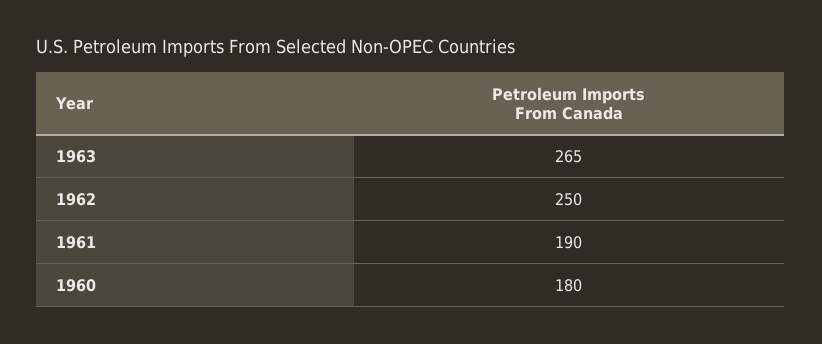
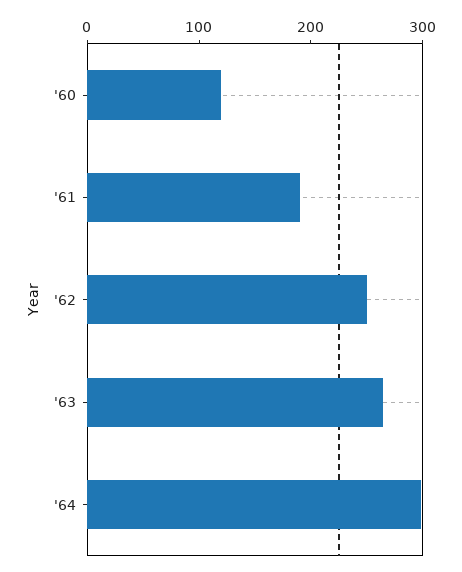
1960: 180 -> 120
'64: none -> 300

